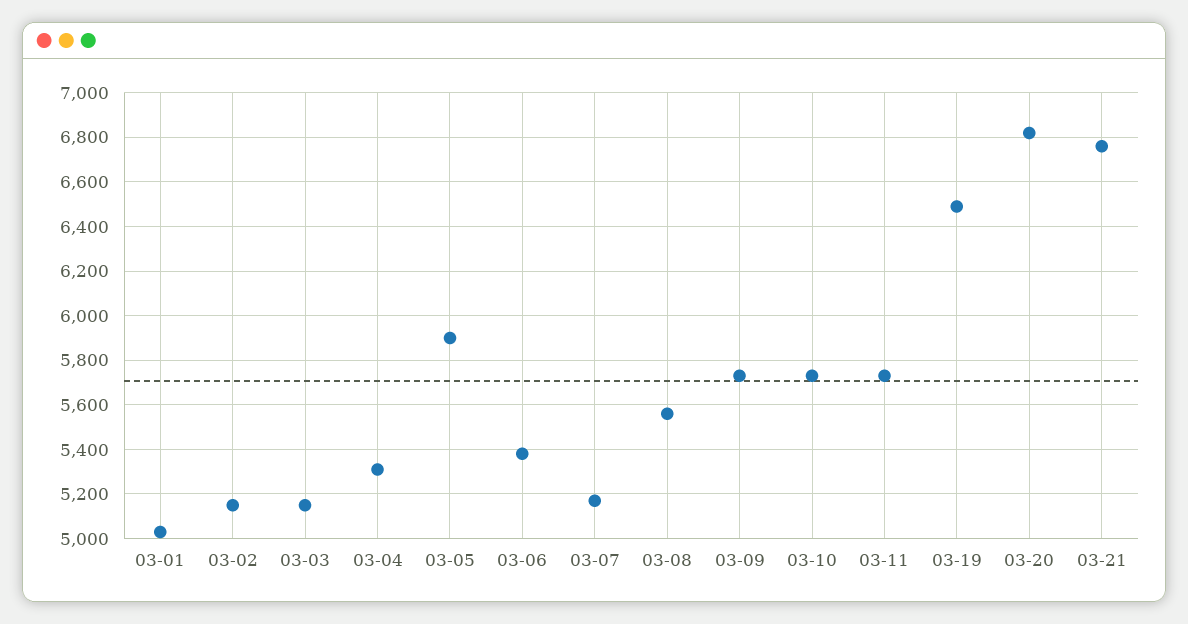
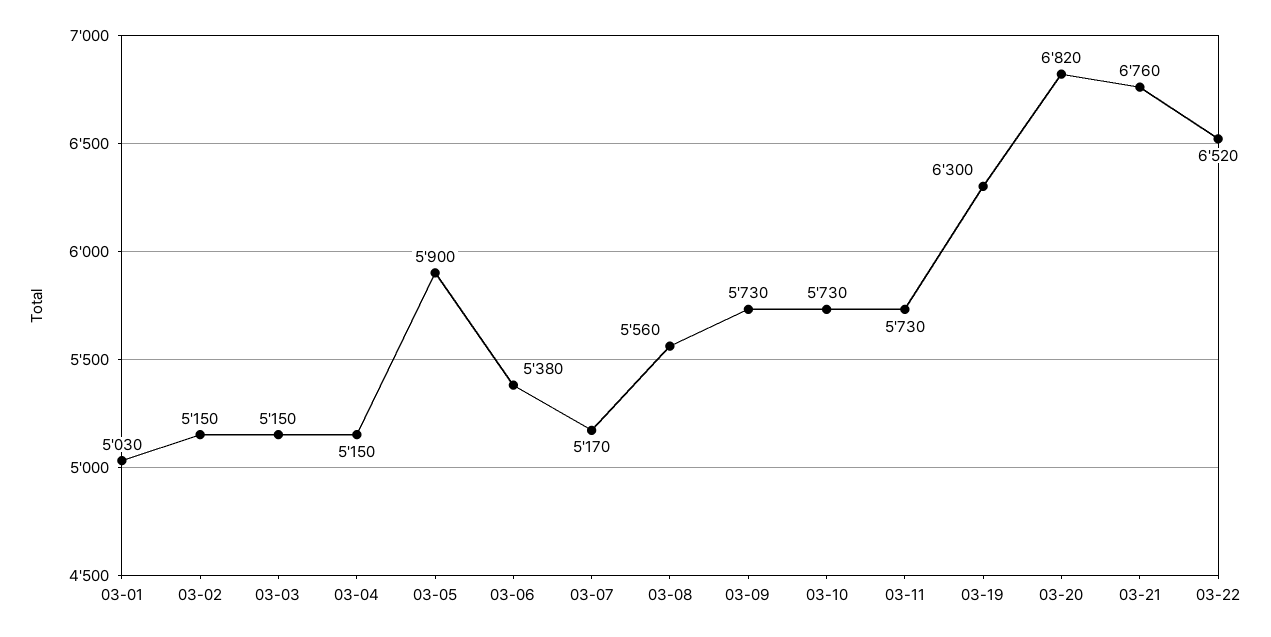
03-04: 5300 -> 5150
03-19: 6500 -> 6300
03-22: none -> 6520

